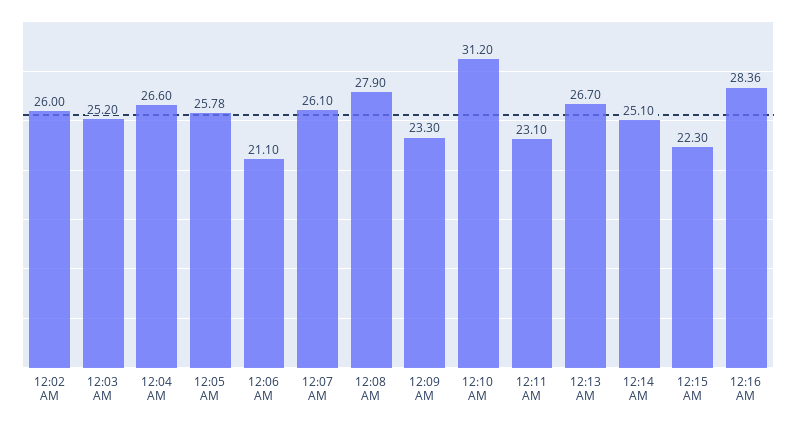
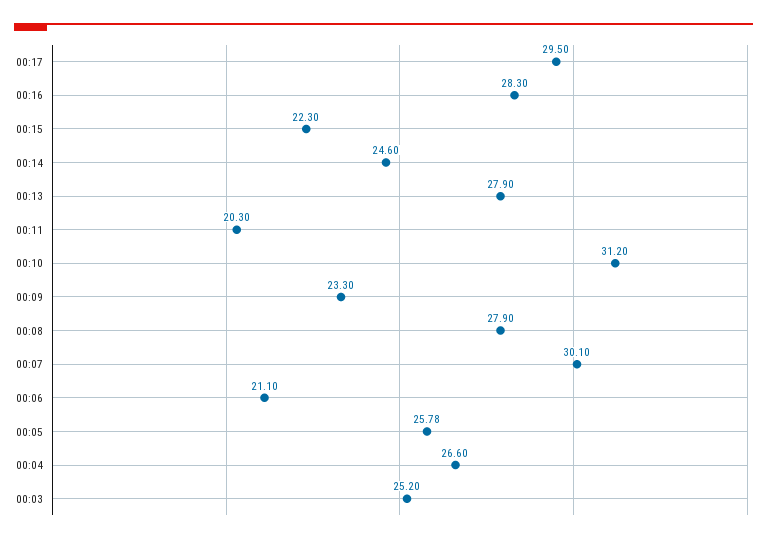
12:02 AM: 26 -> none
12:07 AM: 26.1 -> 30.1
12:11 AM: 23.1 -> 20.3
12:13 AM: 26.7 -> 27.9
12:14 AM: 25.1 -> 24.6
12:16 AM: 28.36 -> 28.3
00:17: none -> 29.5

